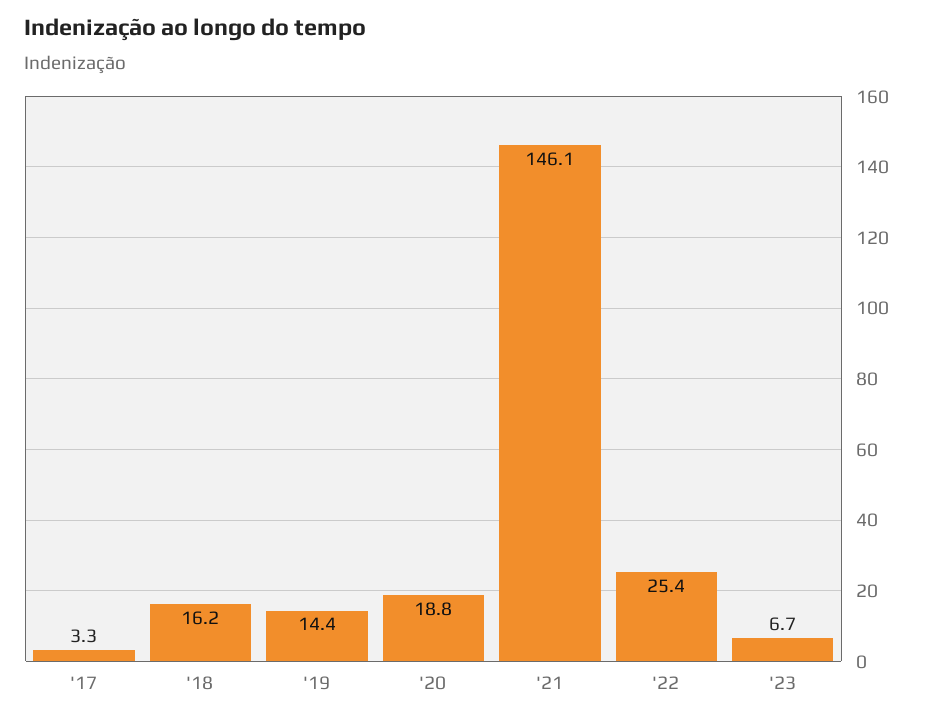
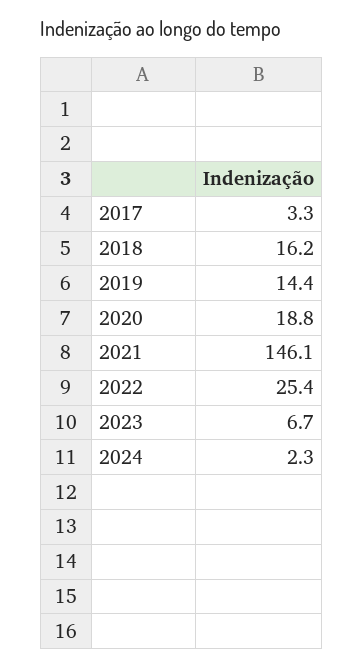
2024: none -> 2.3

